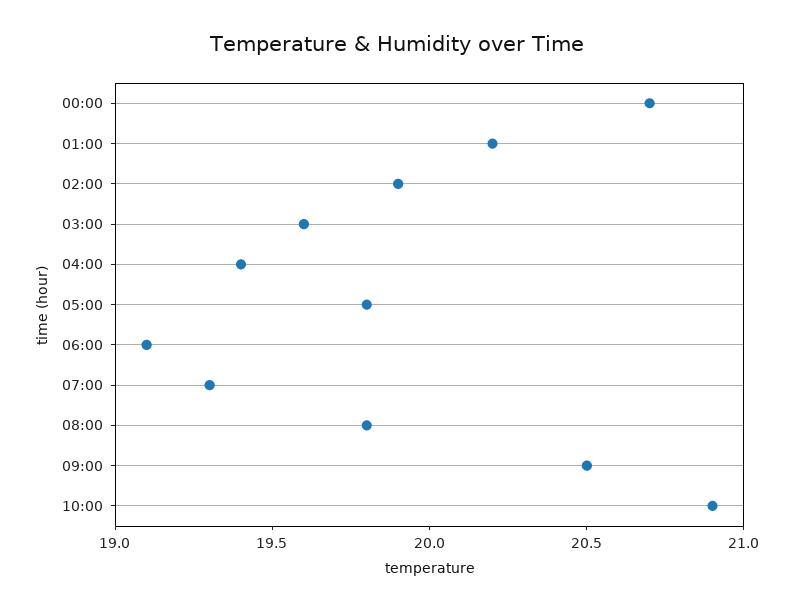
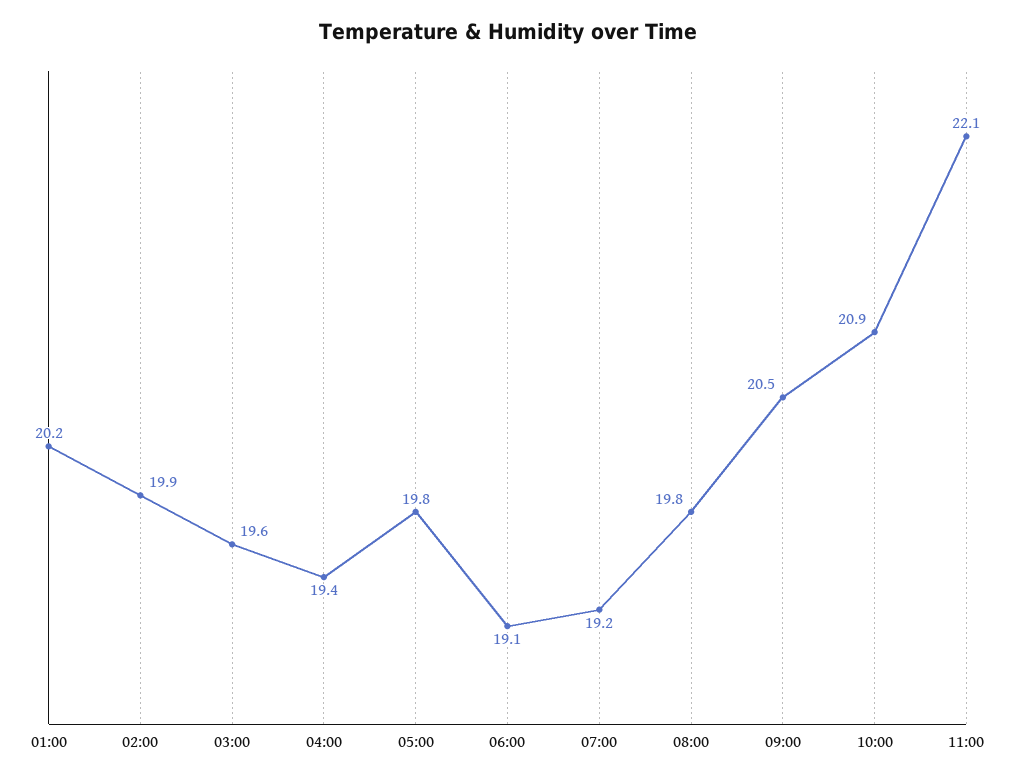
00:00: 20.7 -> none
07:00: 19.3 -> 19.2
11:00: none -> 22.1

